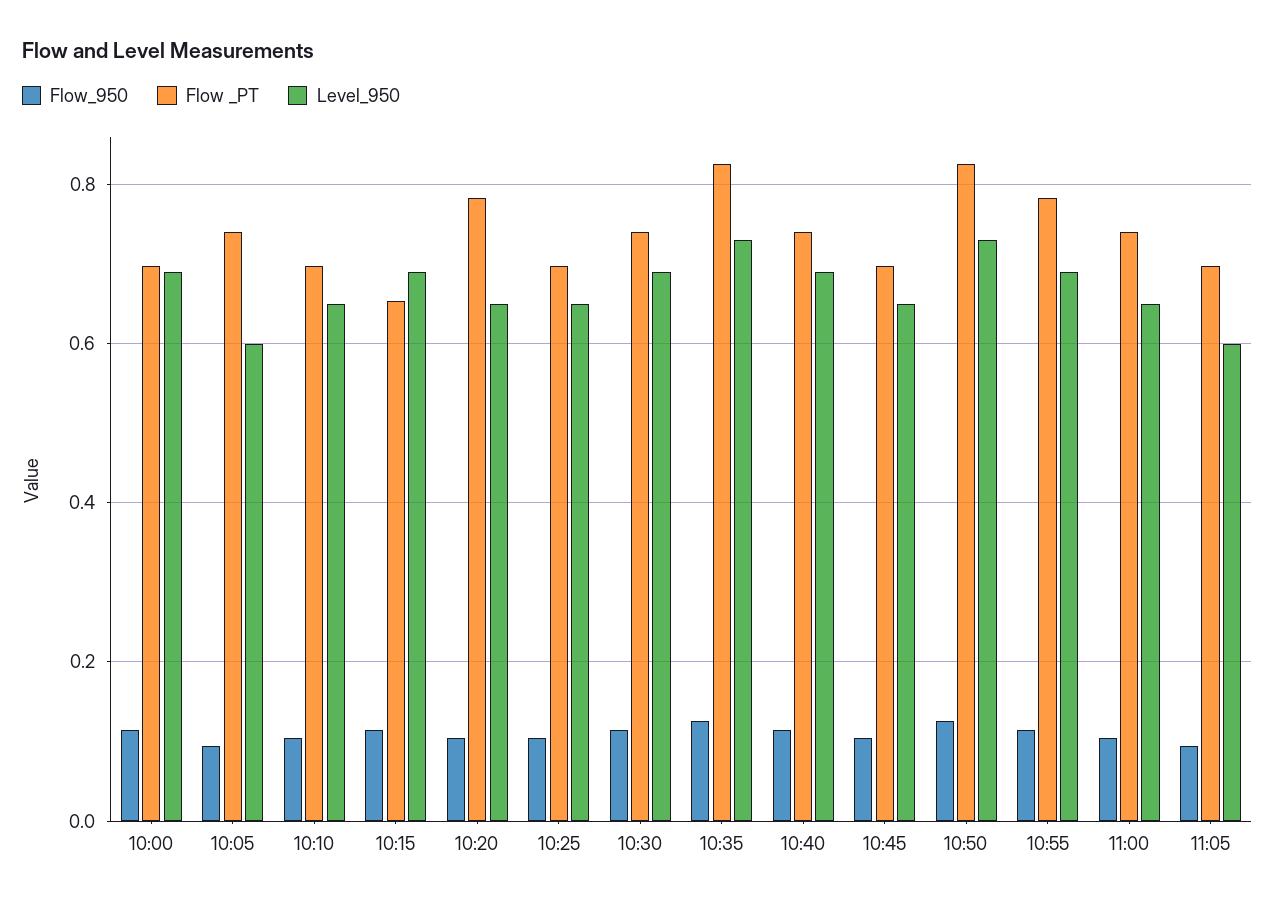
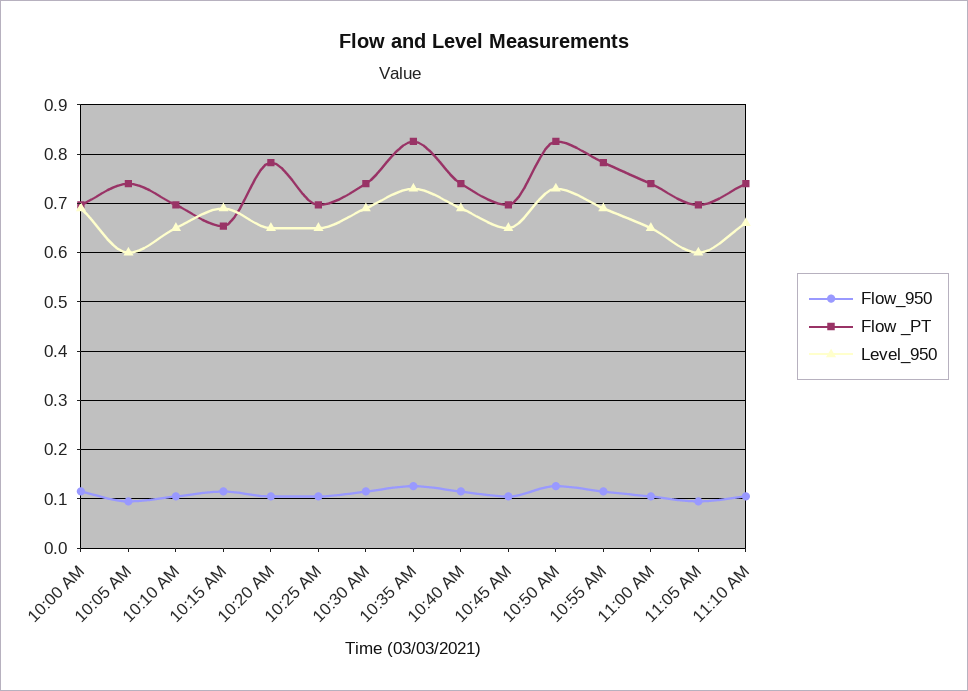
Flow_950, 11:10 AM: none -> 0.1
Flow _PT, 11:10 AM: none -> 0.74
Level_950, 11:10 AM: none -> 0.66

